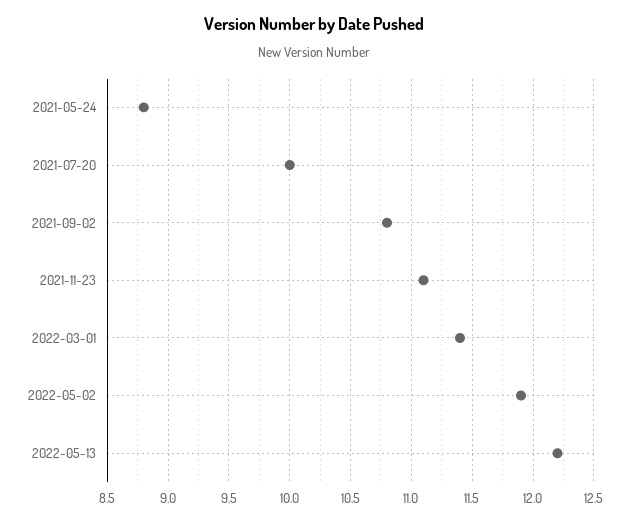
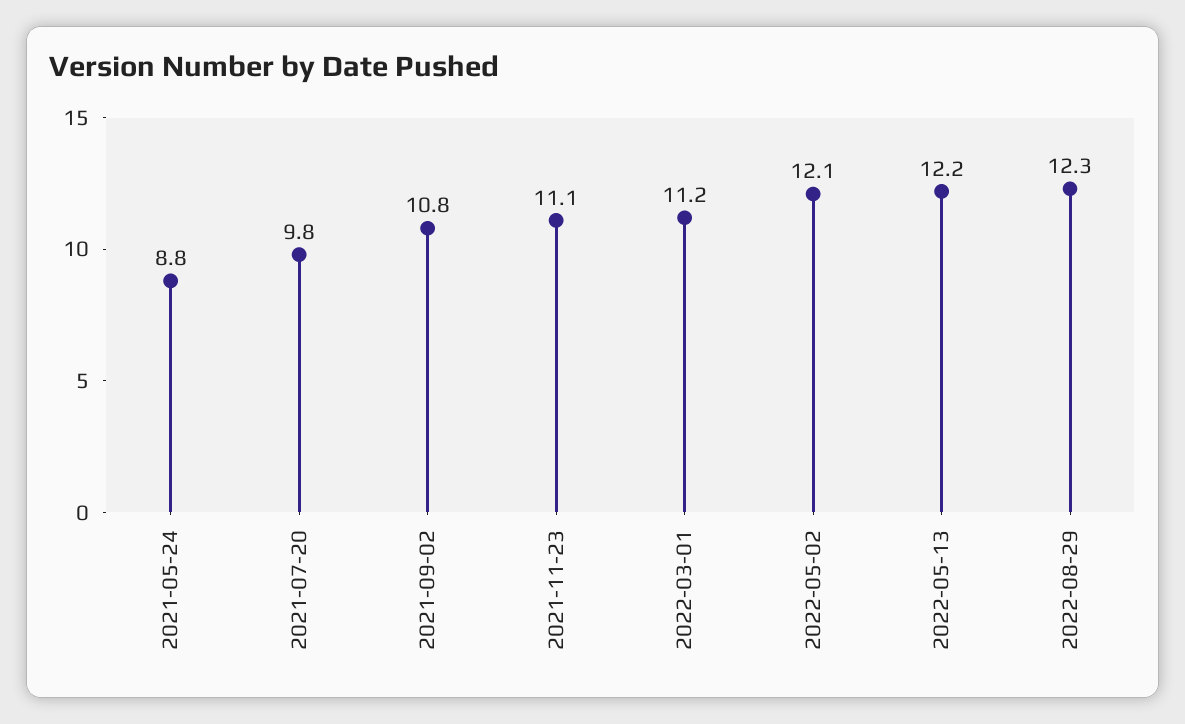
2021-07-20: 10 -> 9.8
2022-03-01: 11.4 -> 11.2
2022-05-02: 11.9 -> 12.1
2022-08-29: none -> 12.3

